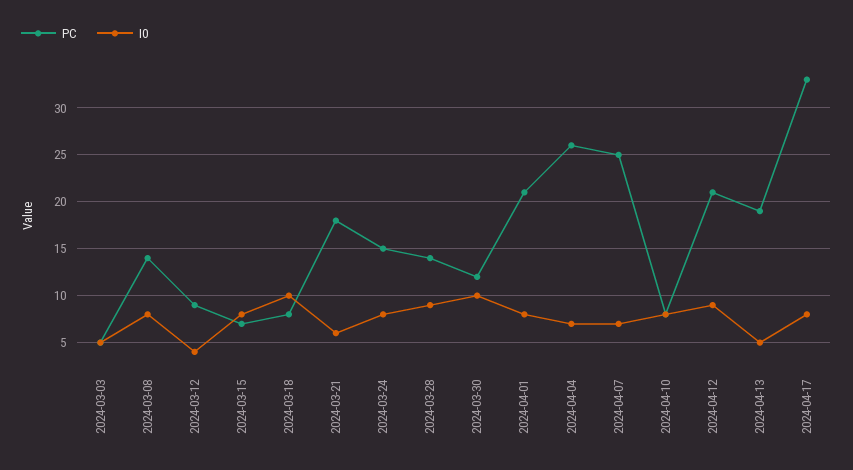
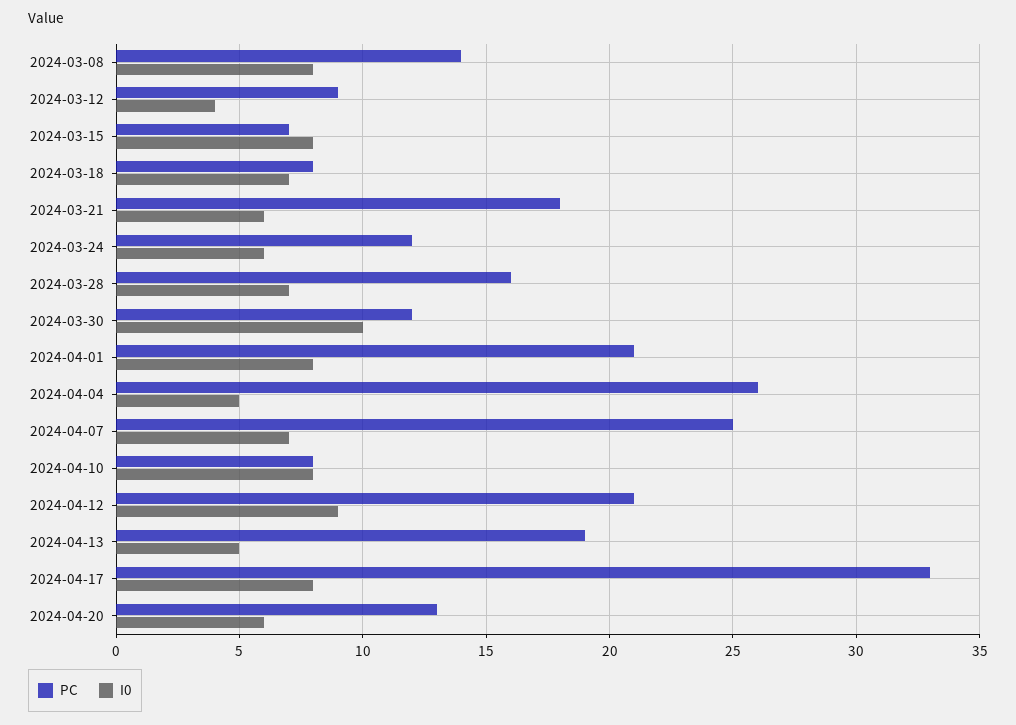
PC, 2024-03-03: 5 -> none
I0, 2024-03-03: 5 -> none
I0, 2024-03-18: 10 -> 7
PC, 2024-03-24: 15 -> 12
I0, 2024-03-24: 8 -> 6
PC, 2024-03-28: 14 -> 16
I0, 2024-03-28: 9 -> 7
I0, 2024-04-04: 7 -> 5
PC, 2024-04-20: none -> 13
I0, 2024-04-20: none -> 6

